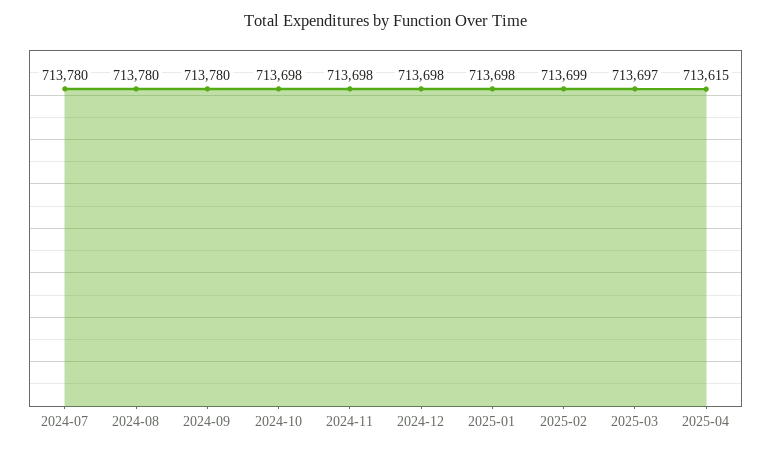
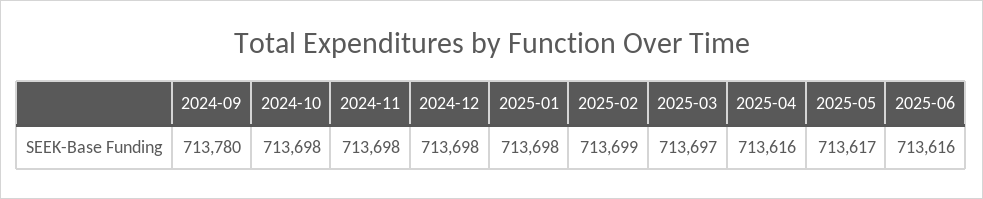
2024-07: 713780 -> none
2024-08: 713780 -> none
2025-04: 713615 -> 713616
2025-05: none -> 713617
2025-06: none -> 713616

